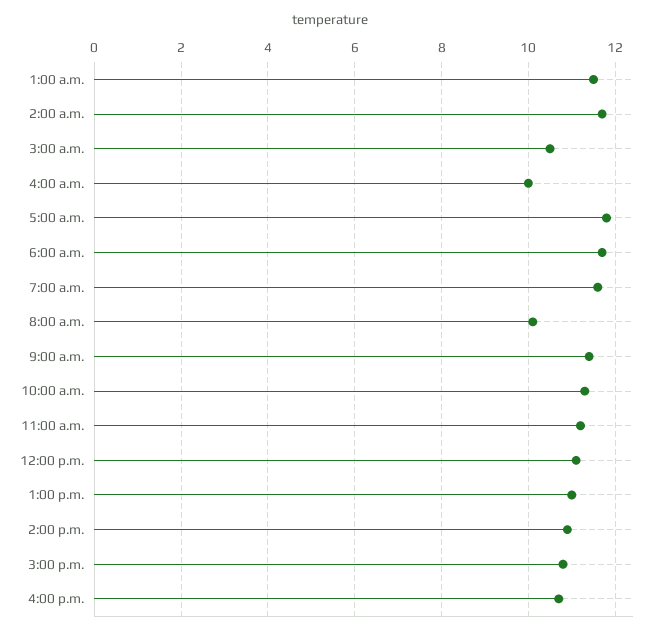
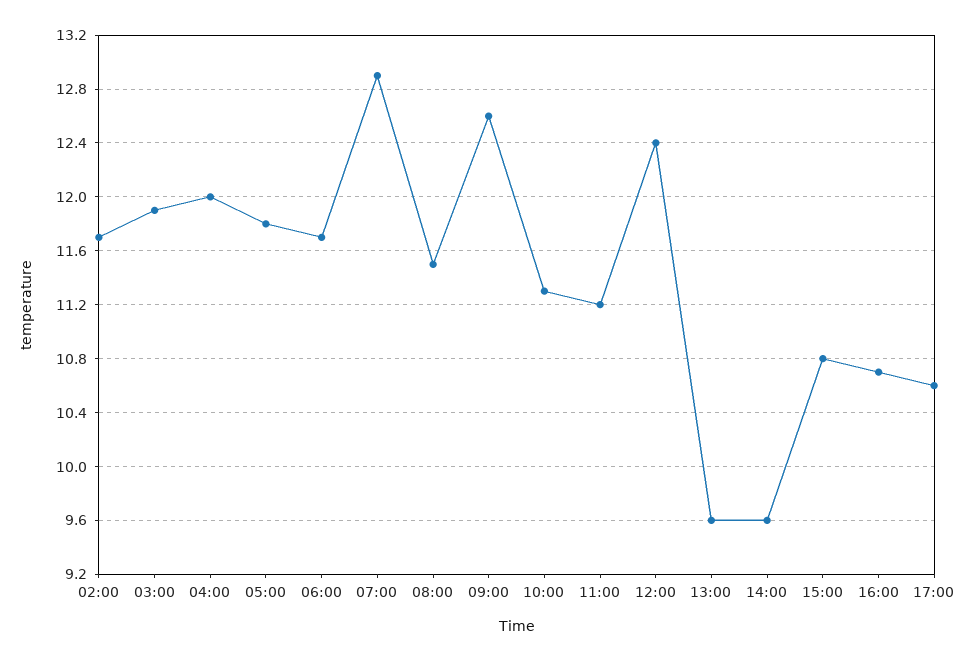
1:00 a.m.: 11.5 -> none
3:00 a.m.: 10.5 -> 11.9
4:00 a.m.: 10 -> 12
7:00 a.m.: 11.5 -> 12.9
8:00 a.m.: 10 -> 11.5
9:00 a.m.: 11.5 -> 12.6
12:00 p.m.: 11 -> 12.4
1:00 p.m.: 11 -> 9.6
2:00 p.m.: 11 -> 9.6
17:00: none -> 10.6

